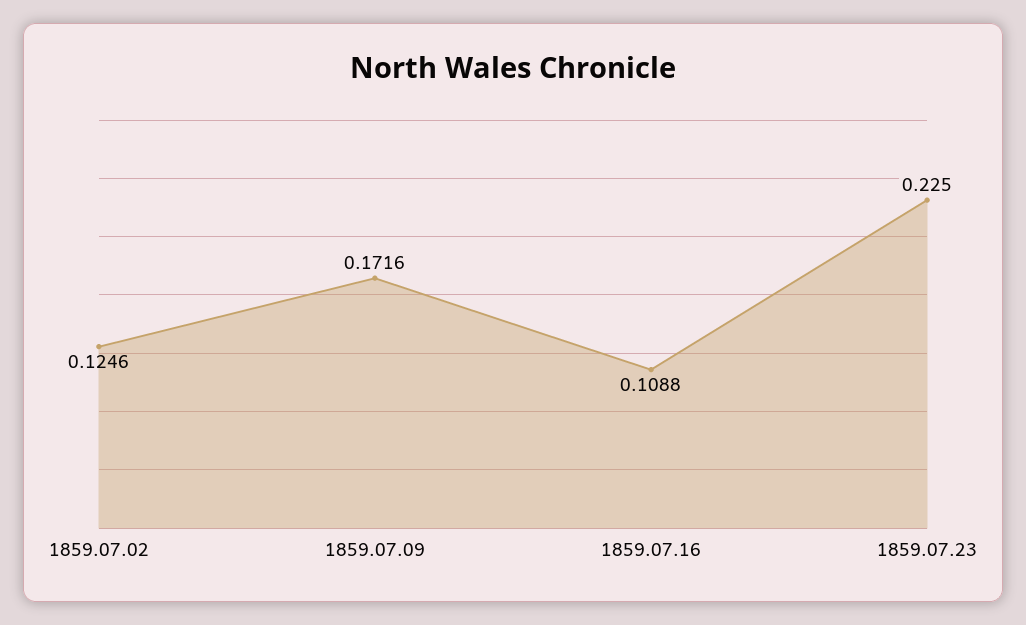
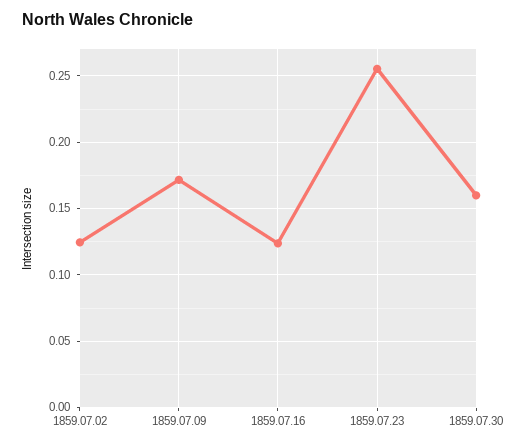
1859.07.16: 0.1088 -> 0.125
1859.07.23: 0.225 -> 0.255
1859.07.30: none -> 0.16

